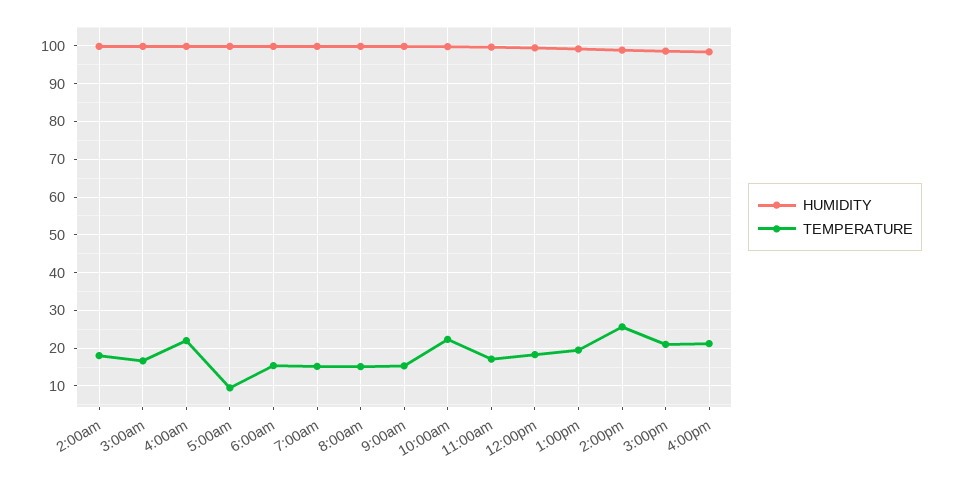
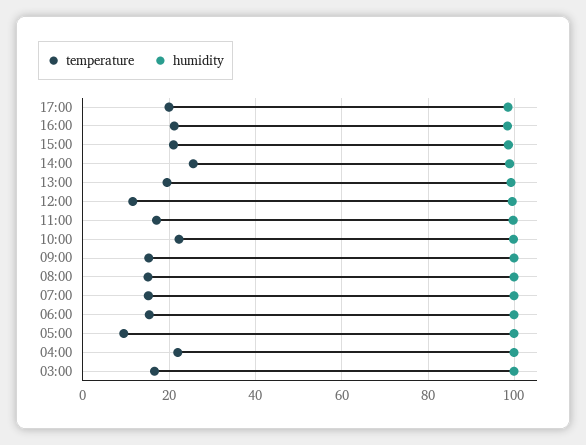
HUMIDITY, 2:00am: 100 -> none
TEMPERATURE, 2:00am: 18 -> none
TEMPERATURE, 12:00pm: 18 -> 12
TEMPERATURE, 17:00: none -> 20
HUMIDITY, 17:00: none -> 98

